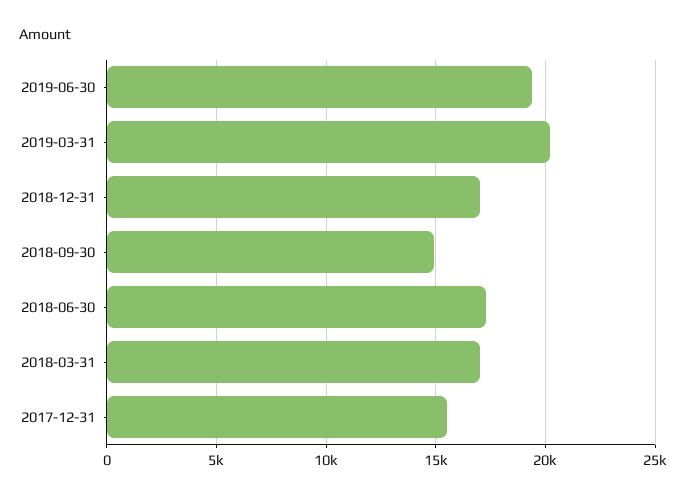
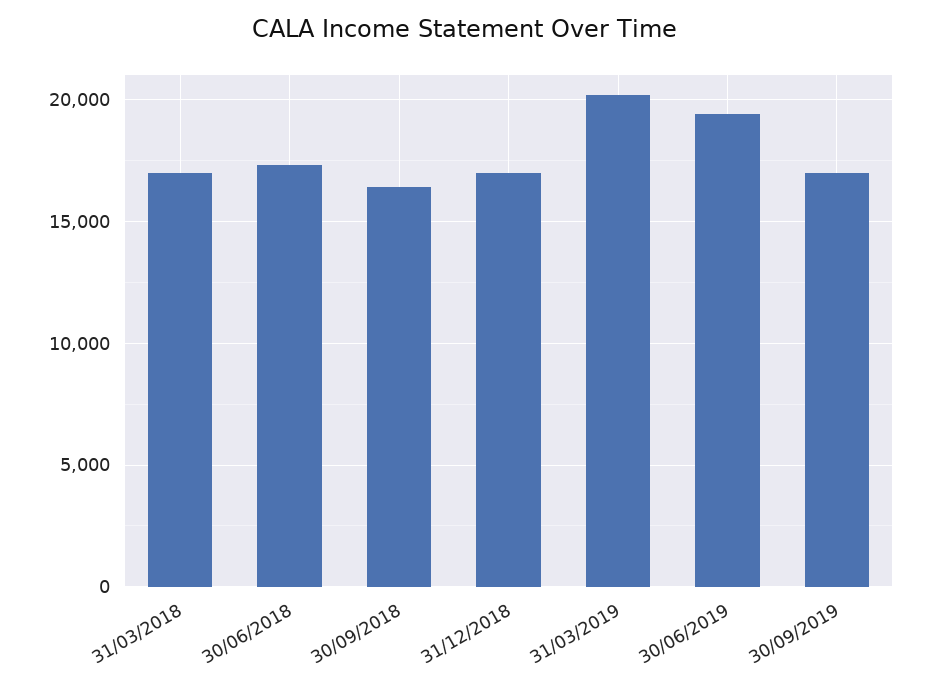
2018-09-30: 15000 -> 16500
2017-12-31: 15500 -> none
30/09/2019: none -> 17000

